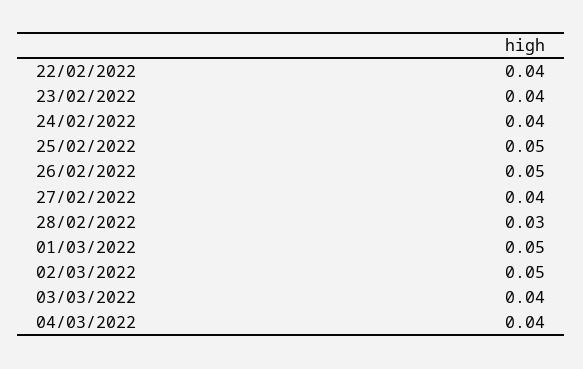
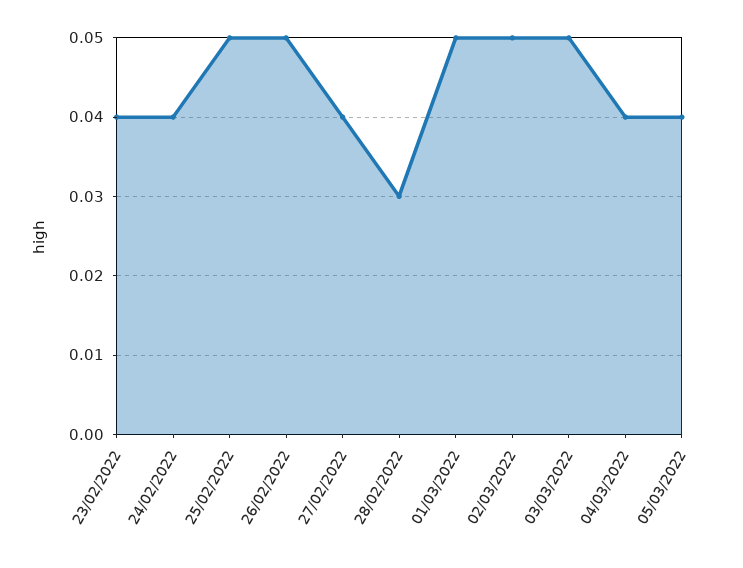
22/02/2022: 0.04 -> none
03/03/2022: 0.04 -> 0.05
05/03/2022: none -> 0.04

